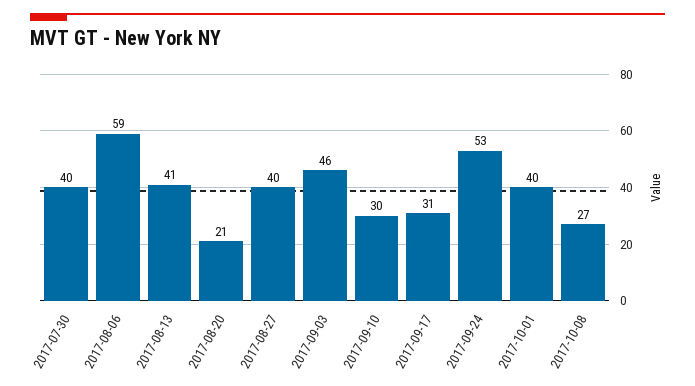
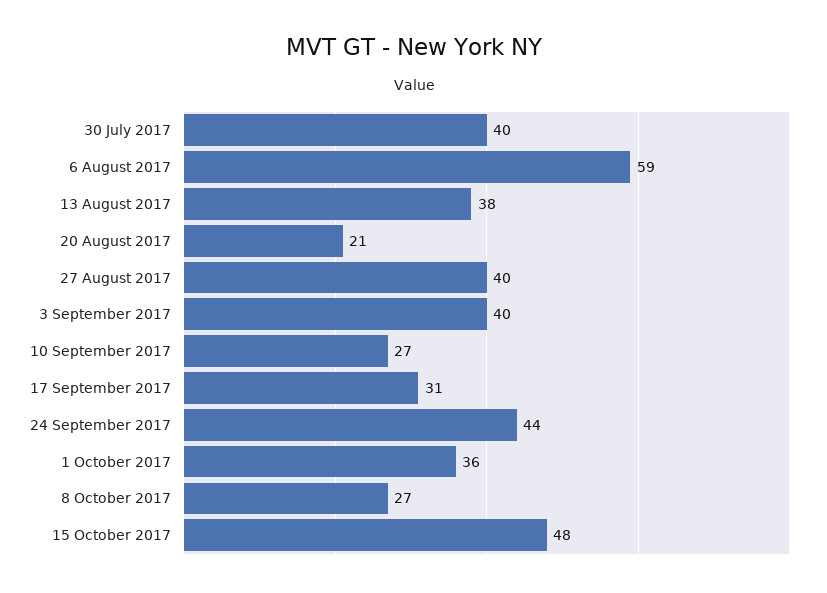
2017-08-13: 41 -> 38
2017-09-03: 46 -> 40
2017-09-10: 30 -> 27
2017-09-24: 53 -> 44
2017-10-01: 40 -> 36
15 October 2017: none -> 48

